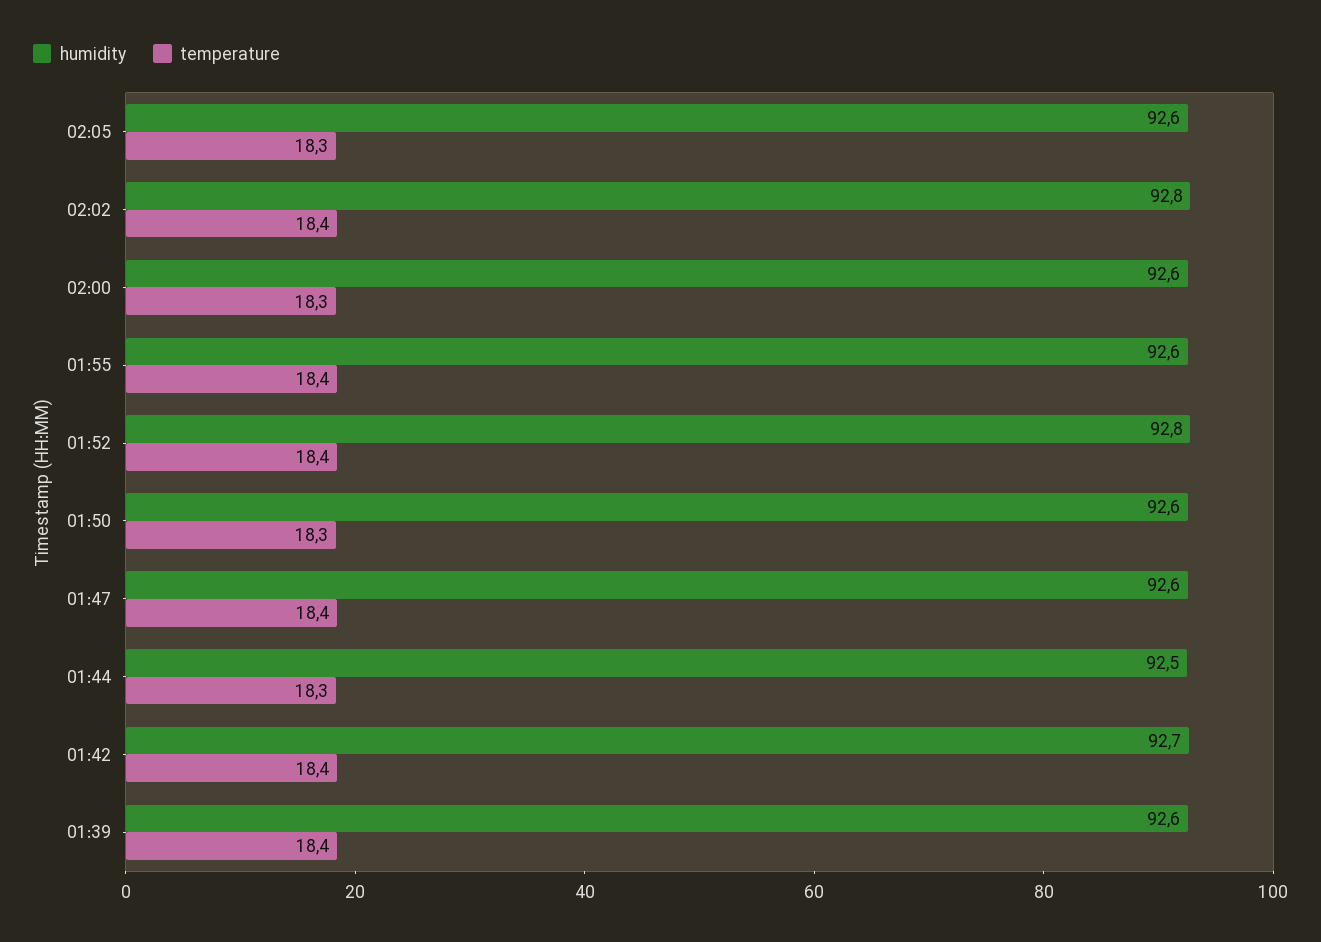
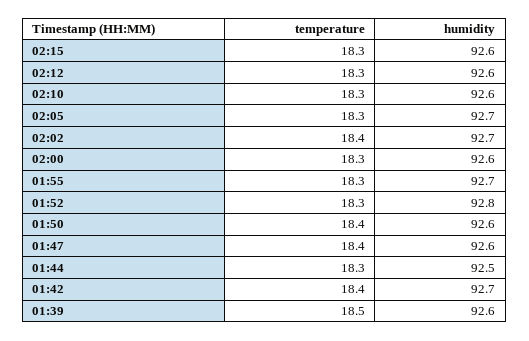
humidity, 02:05: 92.6 -> 92.7
humidity, 02:02: 92.8 -> 92.7
humidity, 01:55: 92.6 -> 92.7
temperature, 01:55: 18.4 -> 18.3
temperature, 01:52: 18.4 -> 18.3
temperature, 01:50: 18.3 -> 18.4
temperature, 01:39: 18.4 -> 18.5
temperature, 02:15: none -> 18.3
humidity, 02:15: none -> 92.6
temperature, 02:12: none -> 18.3
humidity, 02:12: none -> 92.6
temperature, 02:10: none -> 18.3
humidity, 02:10: none -> 92.6

